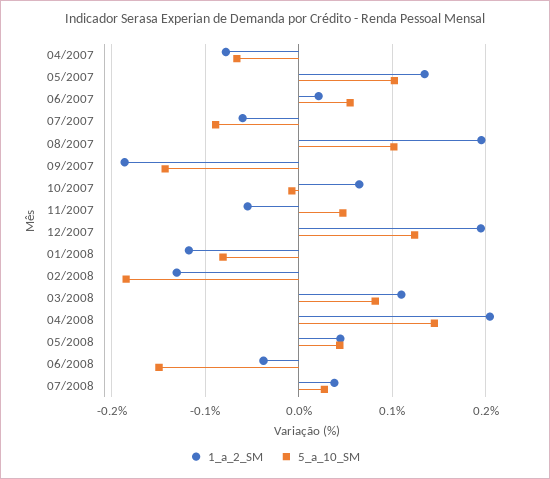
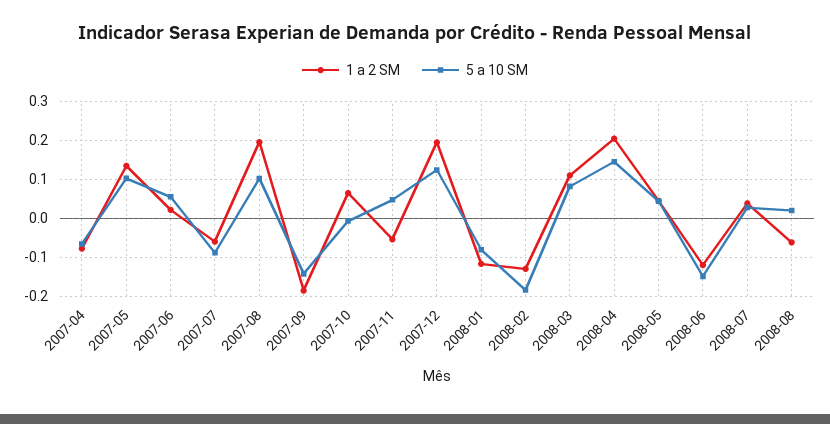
1_a_2_SM, 06/2008: -0.04 -> -0.12
1_a_2_SM, 2008-08: none -> -0.06
5_a_10_SM, 2008-08: none -> 0.02

